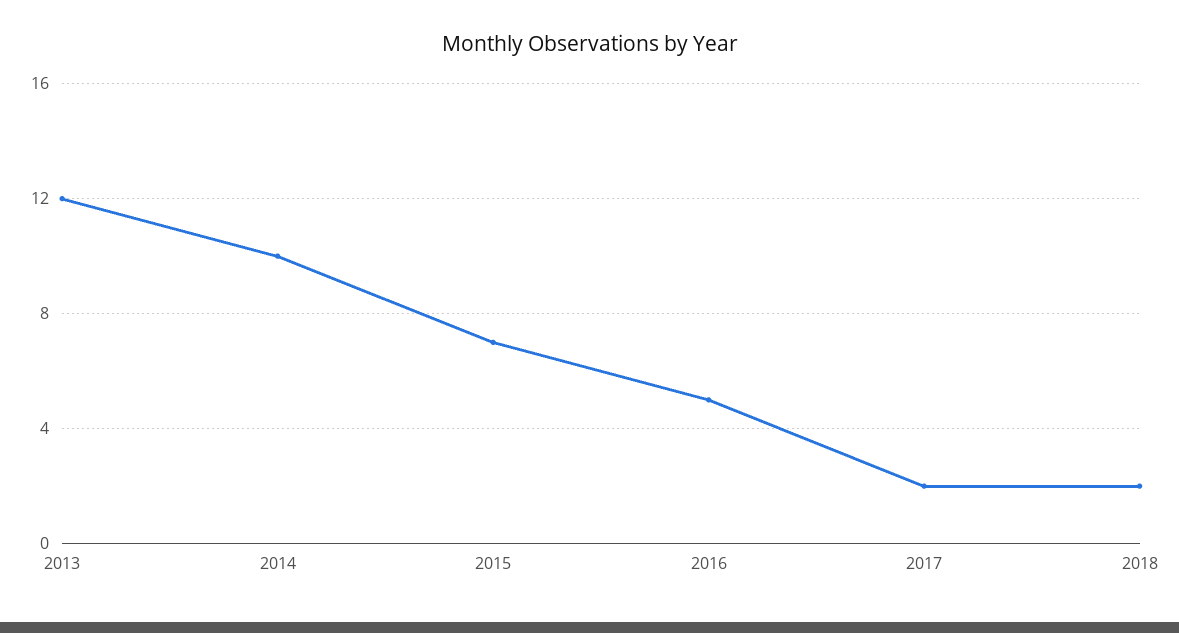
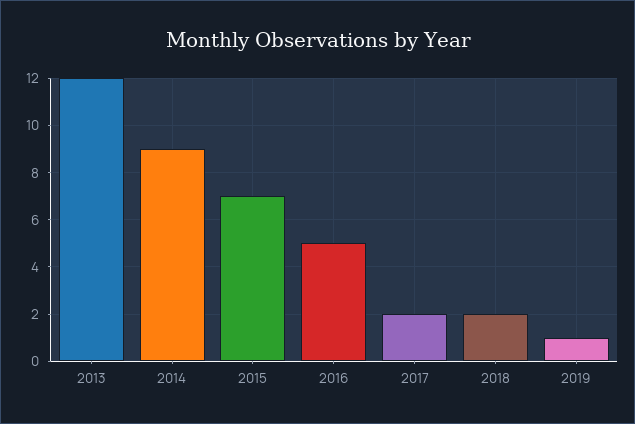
2014: 10 -> 9
2019: none -> 1

